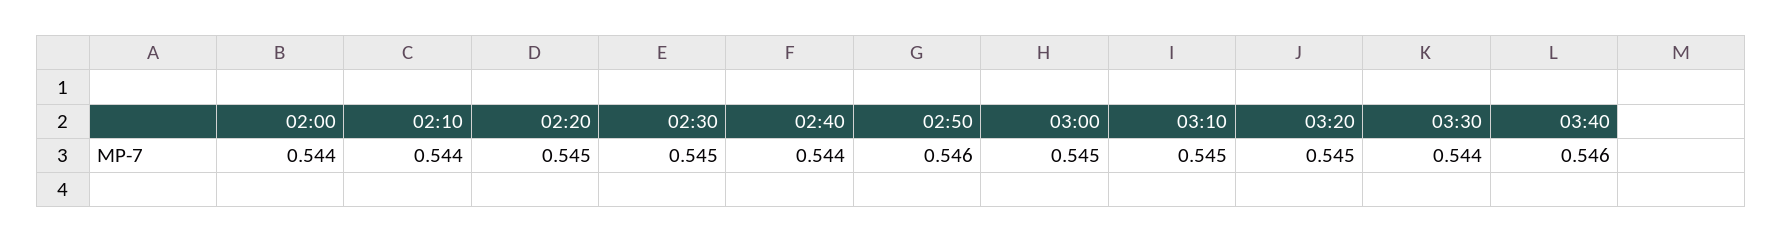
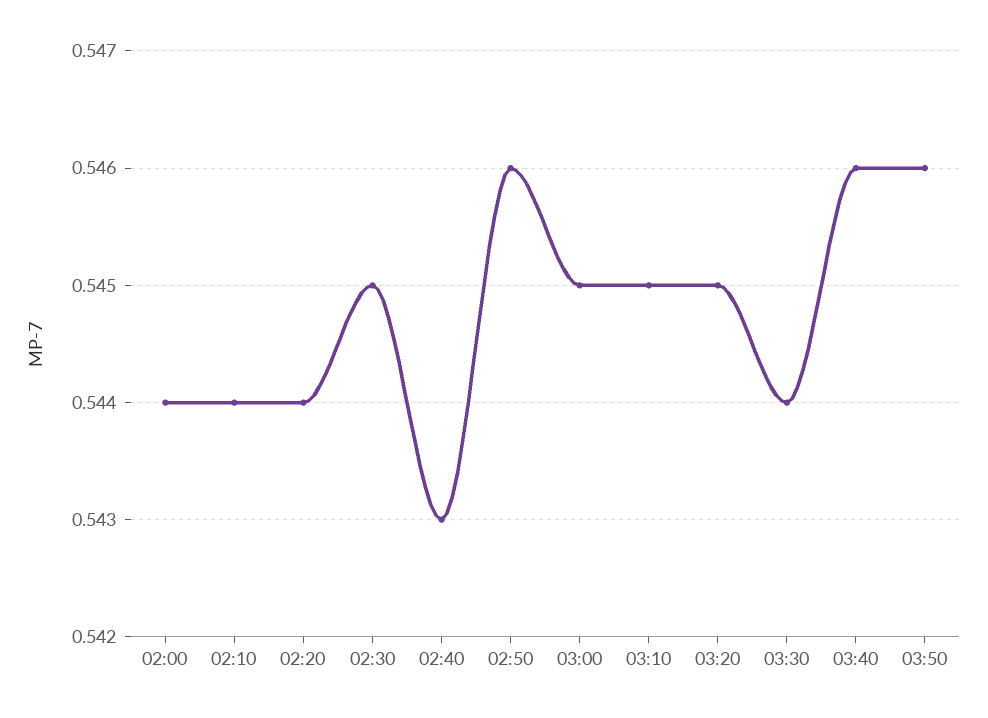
02:20: 0.545 -> 0.544
02:40: 0.544 -> 0.543
03:50: none -> 0.546

